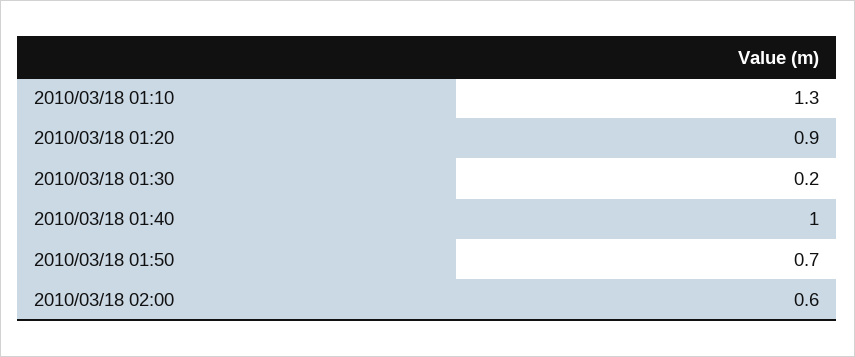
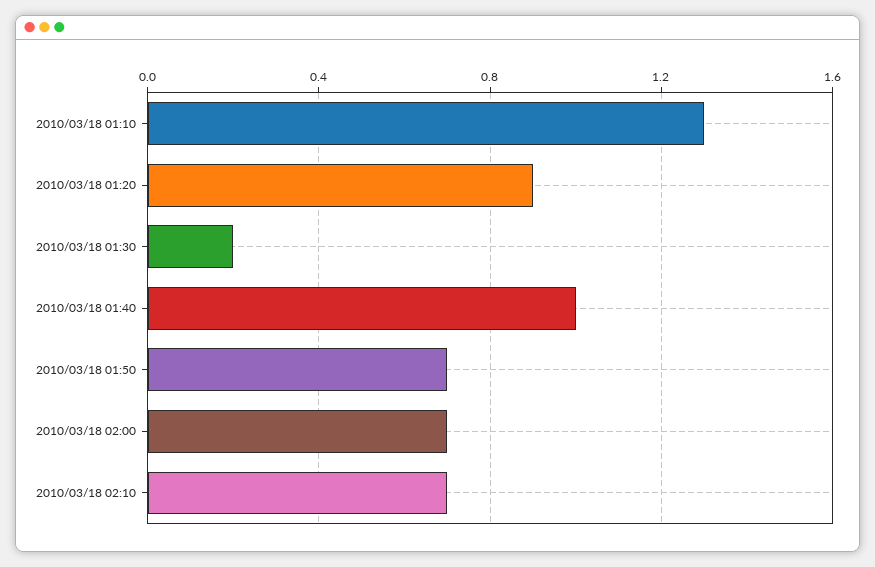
2010/03/18 02:00: 0.6 -> 0.7
2010/03/18 02:10: none -> 0.7

